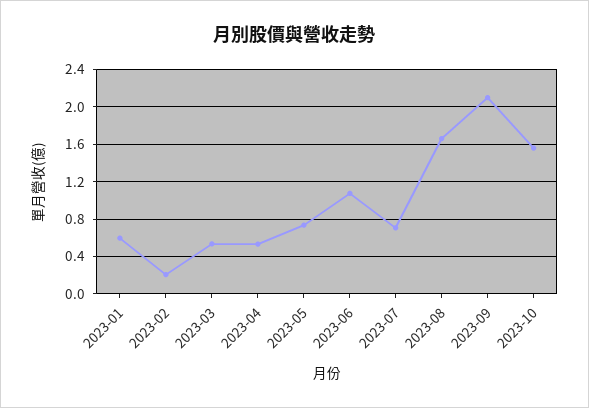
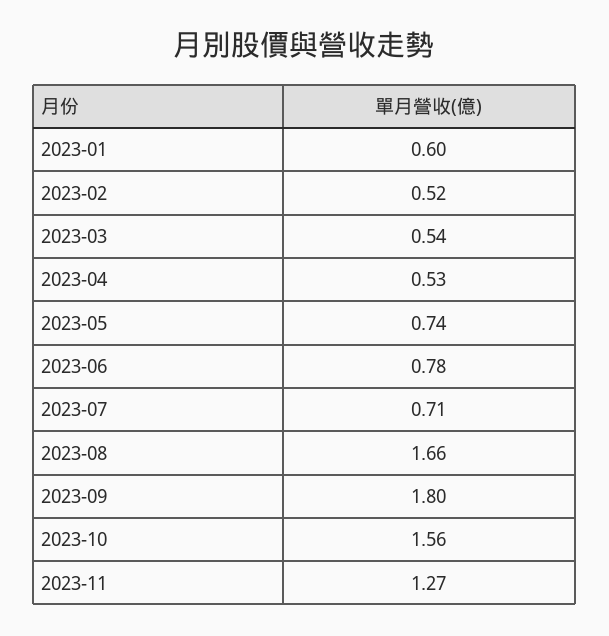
2023-02: 0.2 -> 0.52
2023-06: 1.1 -> 0.78
2023-09: 2.1 -> 1.8
2023-11: none -> 1.27

